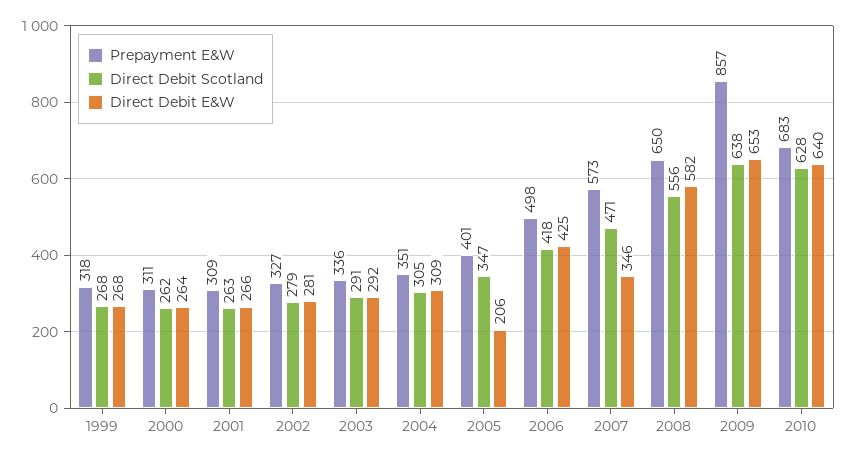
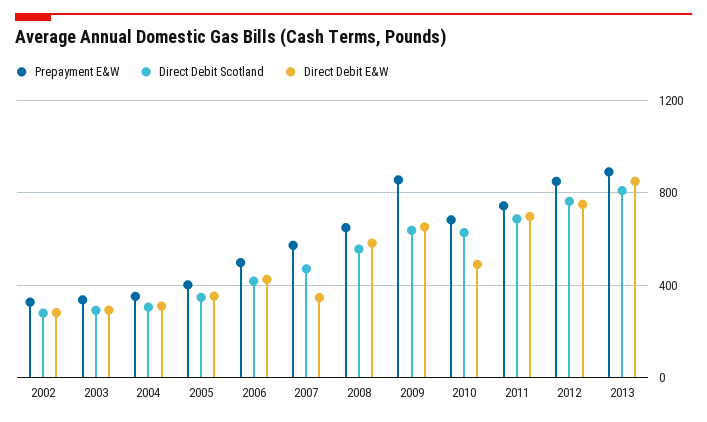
Prepayment E&W, 1999: 318 -> none
Direct Debit Scotland, 1999: 268 -> none
Direct Debit E&W, 1999: 268 -> none
Prepayment E&W, 2000: 311 -> none
Direct Debit Scotland, 2000: 262 -> none
Direct Debit E&W, 2000: 264 -> none
Prepayment E&W, 2001: 309 -> none
Direct Debit Scotland, 2001: 263 -> none
Direct Debit E&W, 2001: 266 -> none
Direct Debit E&W, 2005: 206 -> 350
Direct Debit E&W, 2010: 640 -> 500
Prepayment E&W, 2011: none -> 750
Direct Debit Scotland, 2011: none -> 700
Direct Debit E&W, 2011: none -> 700
Prepayment E&W, 2012: none -> 850
Direct Debit Scotland, 2012: none -> 750
Direct Debit E&W, 2012: none -> 750
Prepayment E&W, 2013: none -> 900
Direct Debit Scotland, 2013: none -> 800
Direct Debit E&W, 2013: none -> 850

